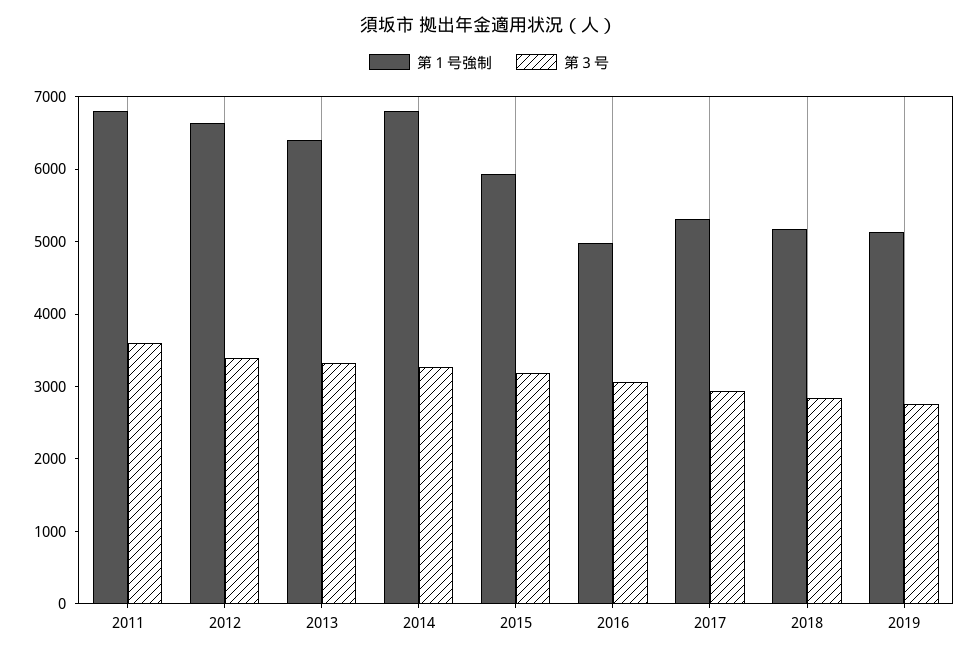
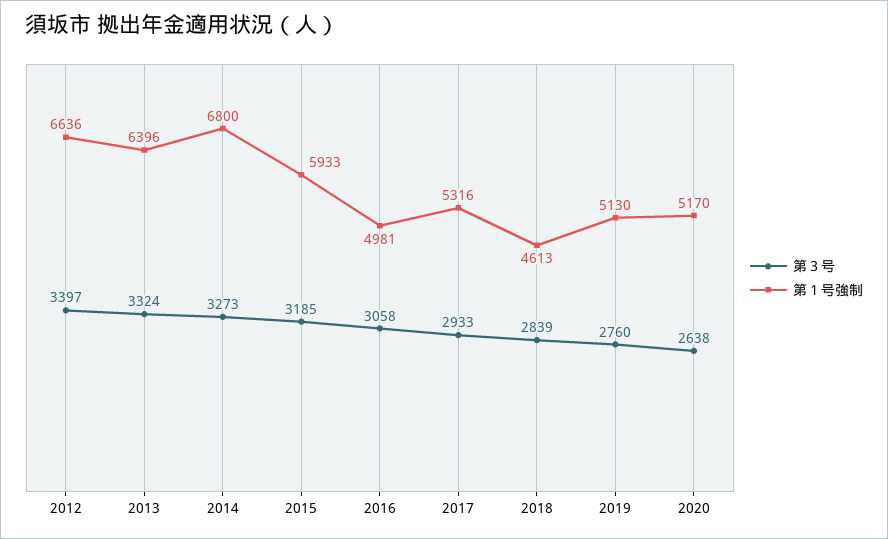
第１号強制, 2011: 6800 -> none
第３号, 2011: 3600 -> none
第１号強制, 2018: 5200 -> 4613
第３号, 2020: none -> 2638
第１号強制, 2020: none -> 5170

